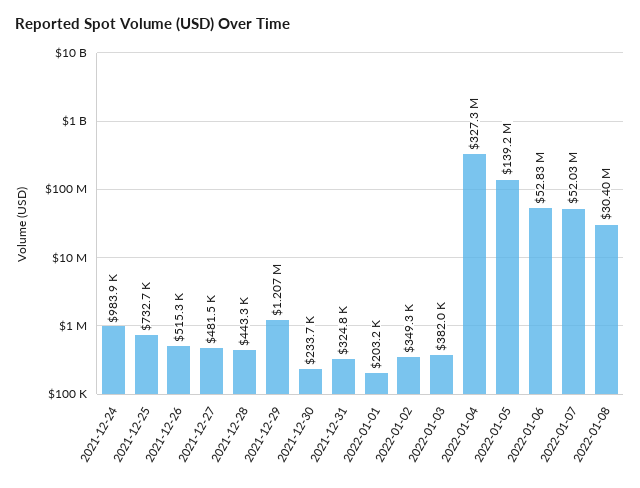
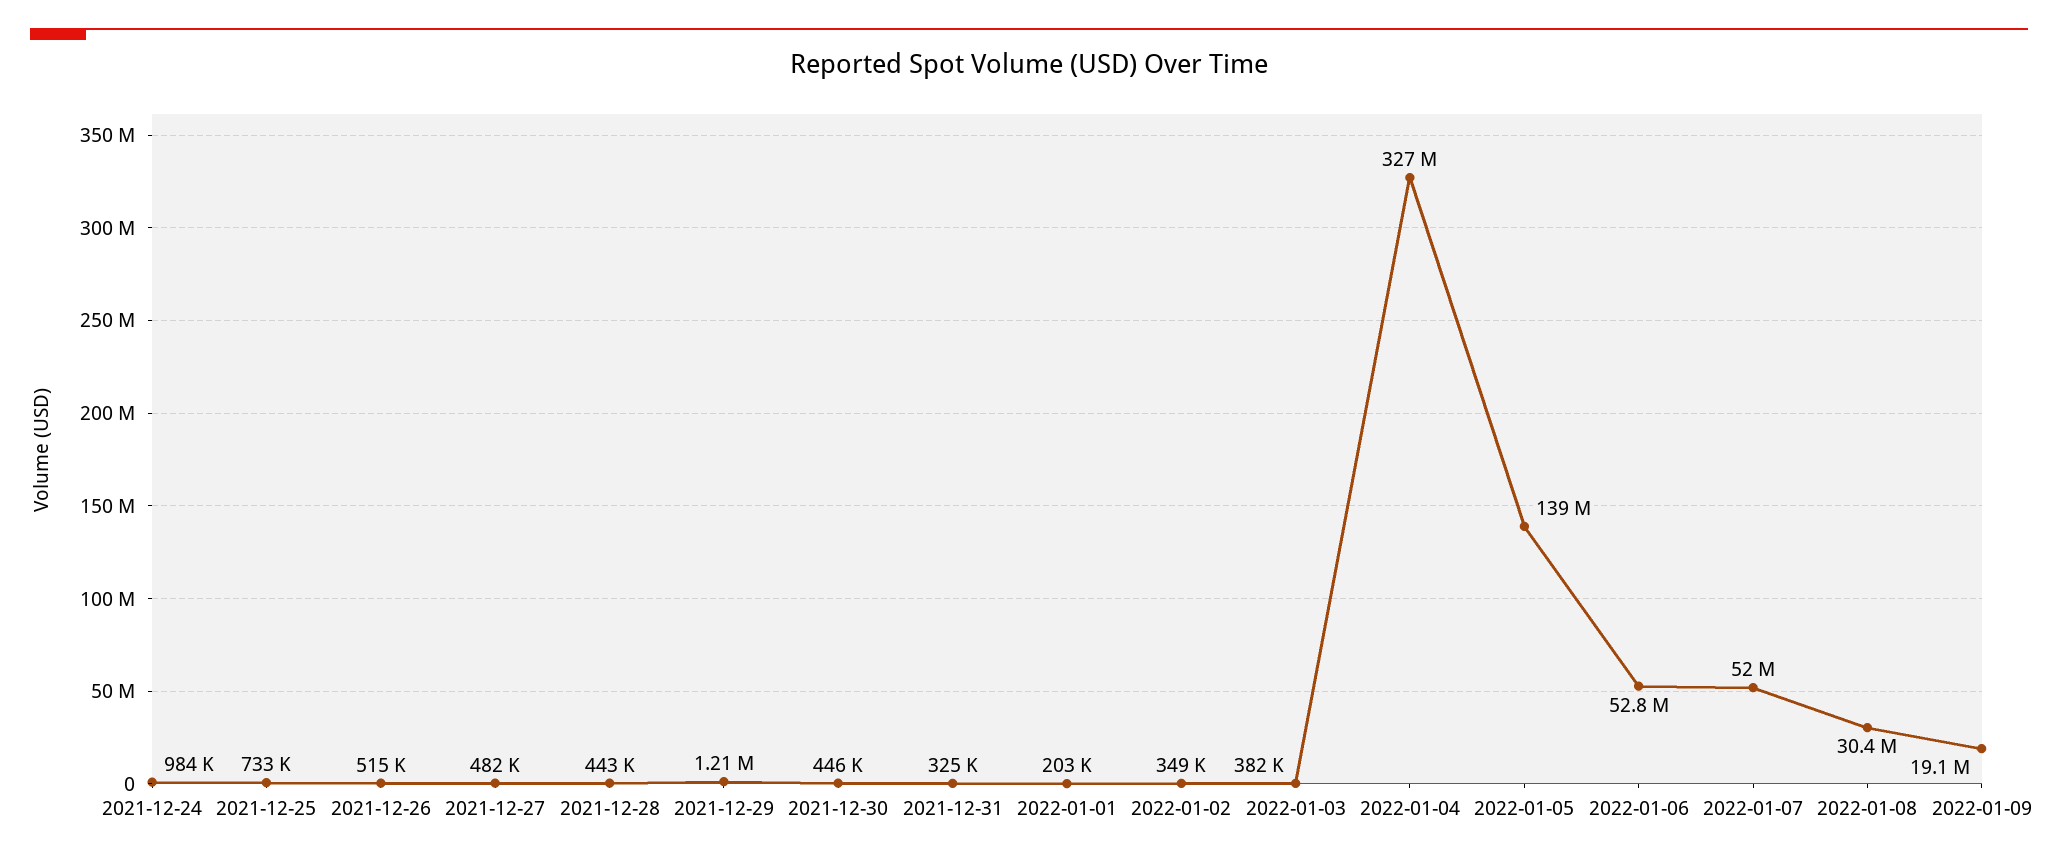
2021-12-30: 233700 -> 446000
2022-01-09: none -> 19100000

